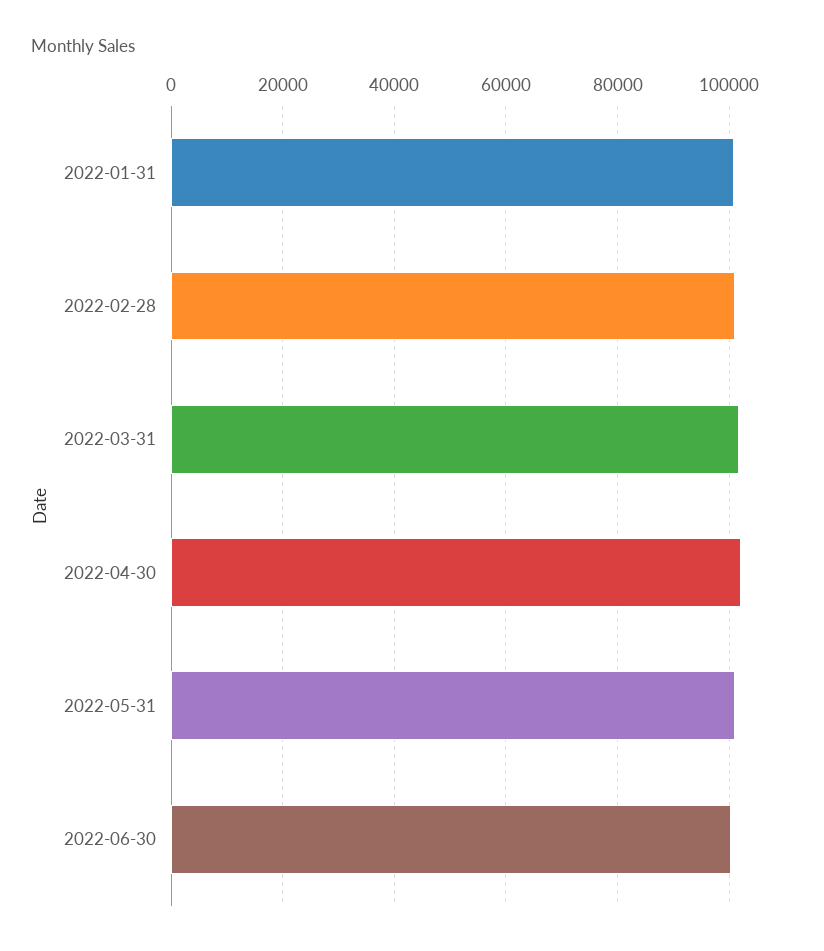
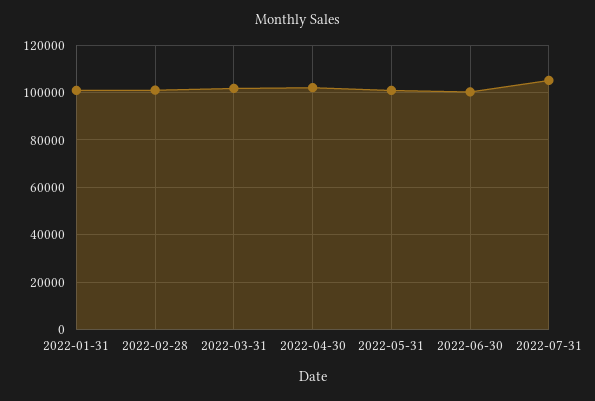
2022-07-31: none -> 105000

